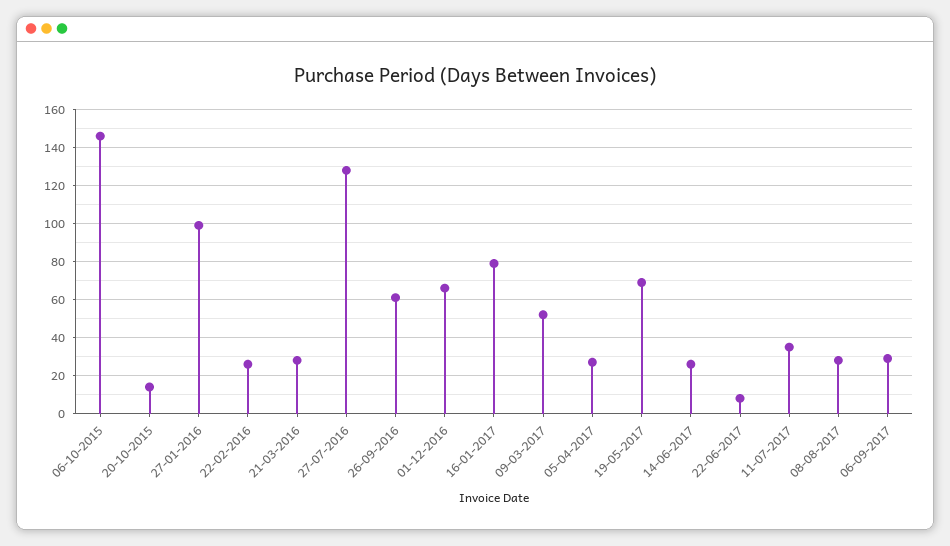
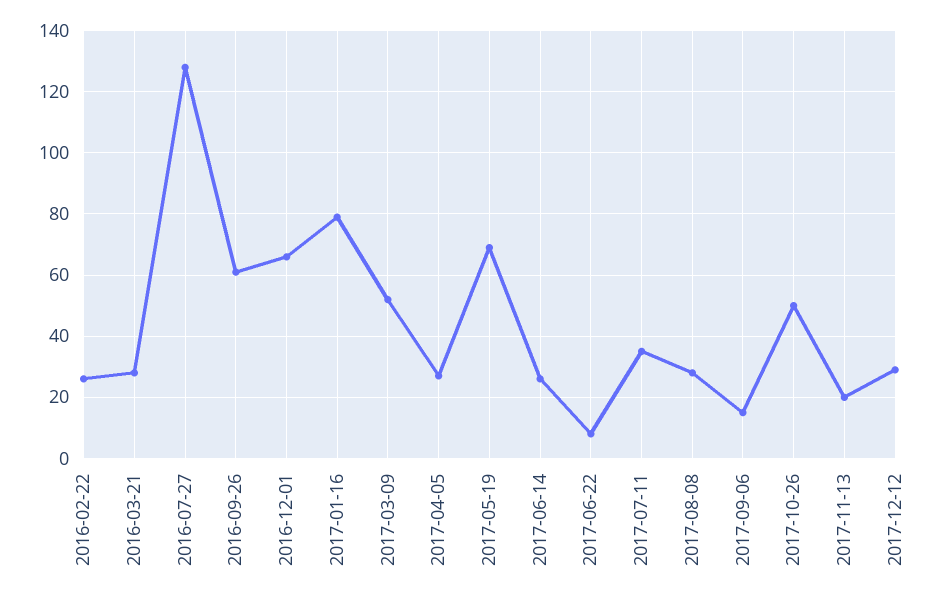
06-10-2015: 145 -> none
20-10-2015: 15 -> none
27-01-2016: 100 -> none
06-09-2017: 30 -> 15
2017-10-26: none -> 50
2017-11-13: none -> 20
2017-12-12: none -> 30

